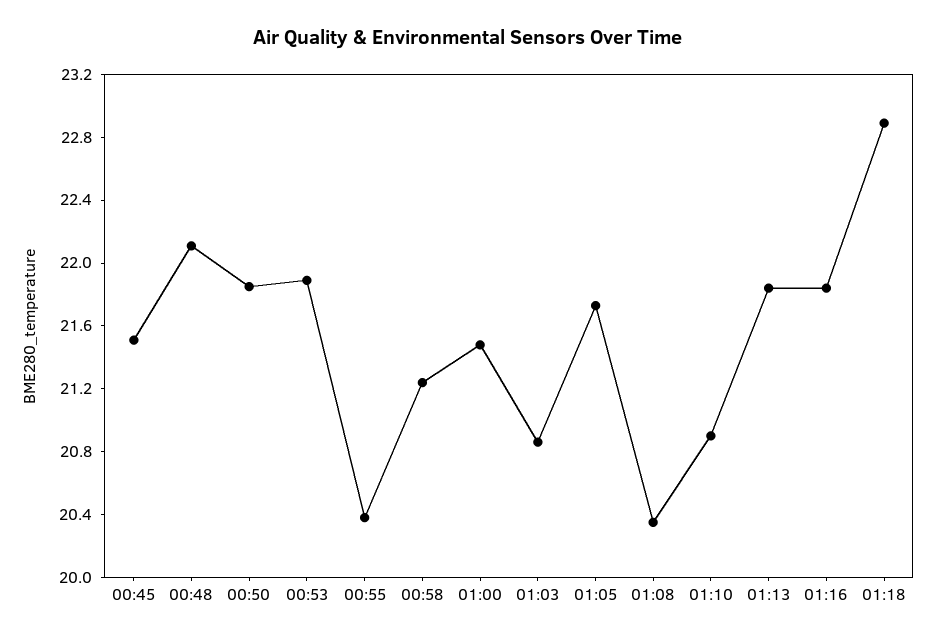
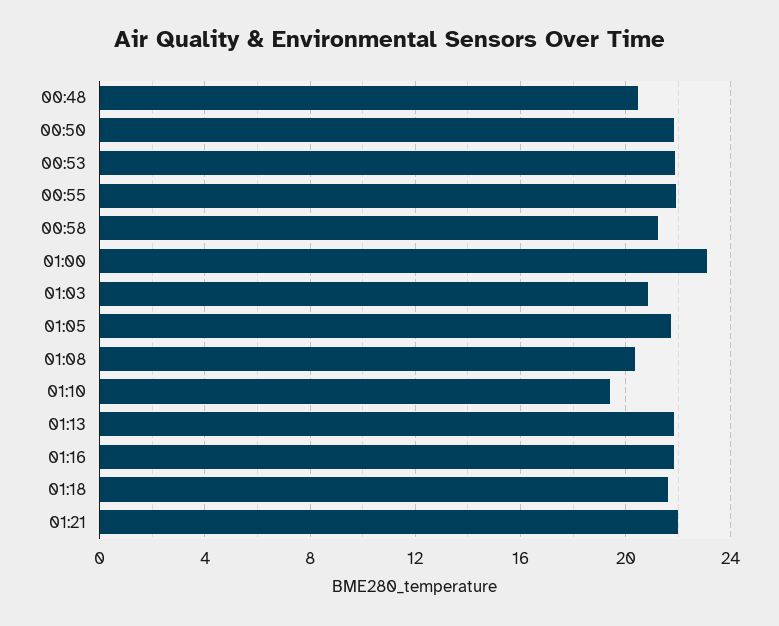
00:45: 21.5 -> none
00:48: 22.1 -> 20.5
00:55: 20.4 -> 22
01:00: 21.5 -> 23
01:10: 20.9 -> 19.5
01:18: 22.9 -> 21.5
01:21: none -> 22

